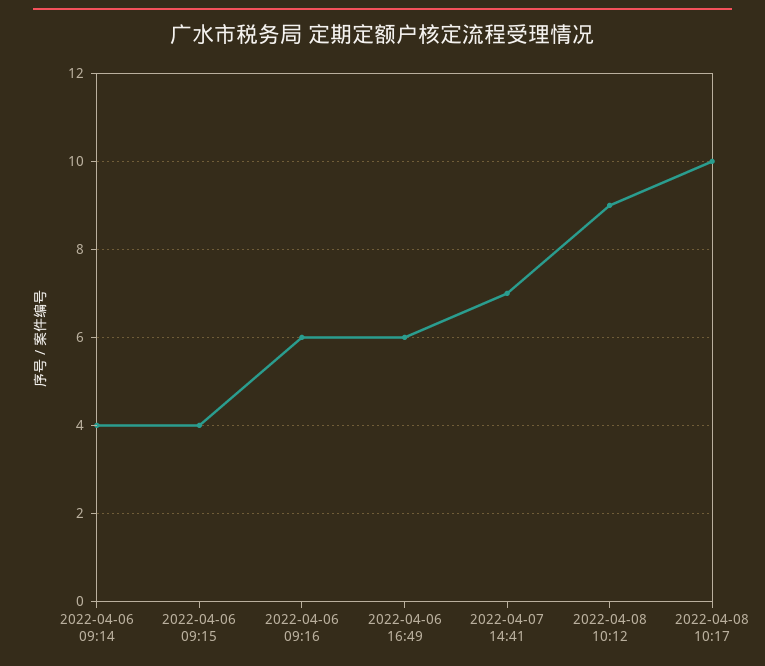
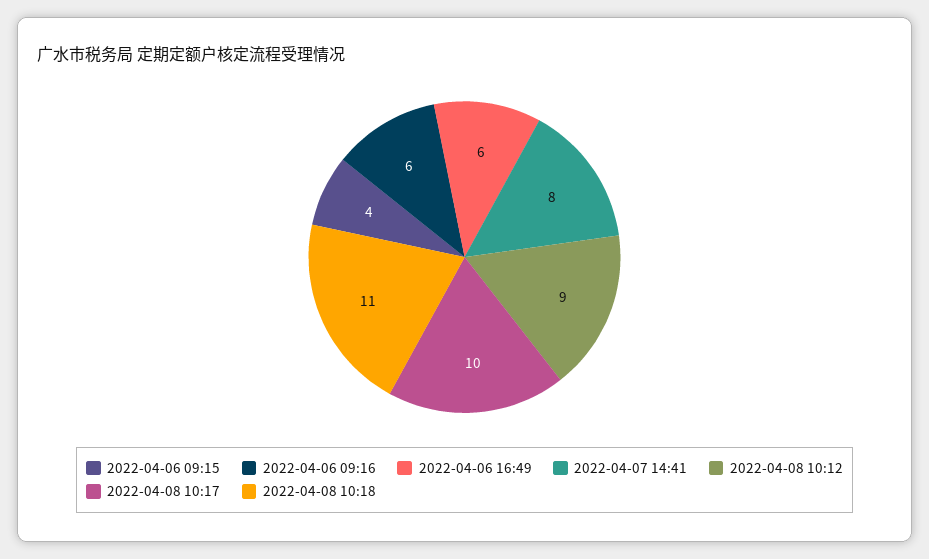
2022-04-06 09:14: 4 -> none
2022-04-07 14:41: 7 -> 8
2022-04-08 10:18: none -> 11

